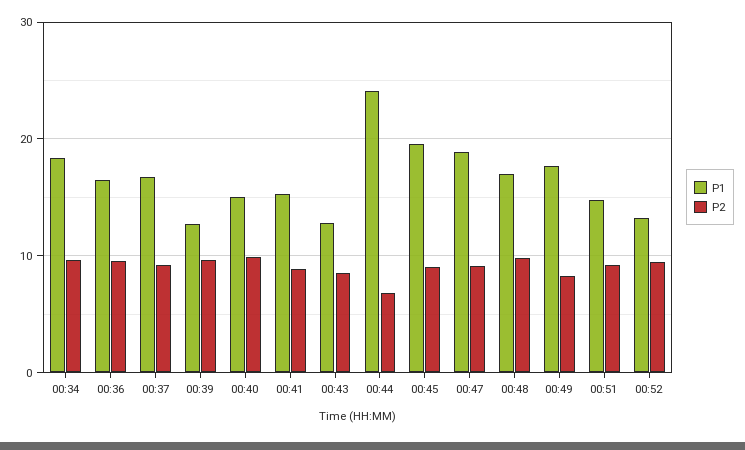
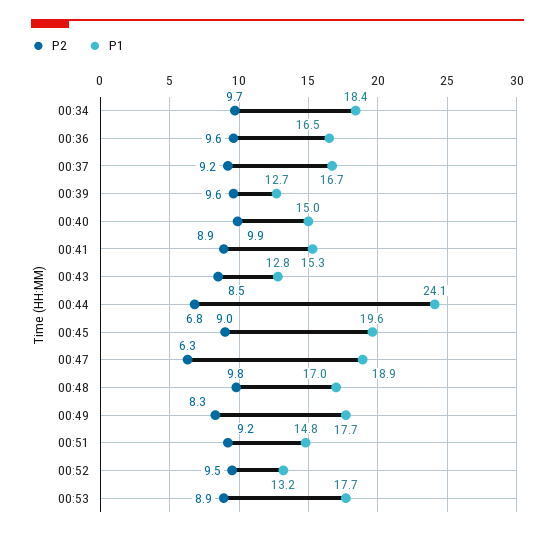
P2, 00:47: 9 -> 6.3
P2, 00:53: none -> 8.9
P1, 00:53: none -> 17.7

